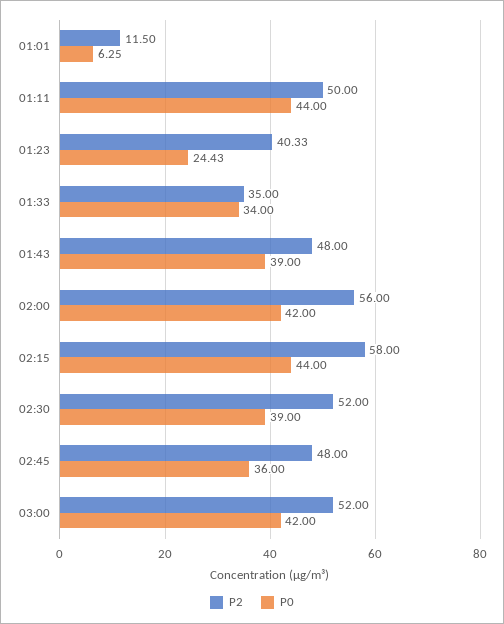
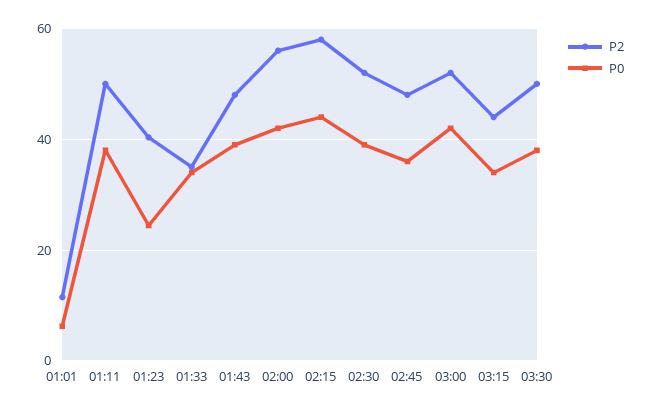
P0, 01:11: 44 -> 38
P2, 03:15: none -> 44
P0, 03:15: none -> 34
P2, 03:30: none -> 50
P0, 03:30: none -> 38

